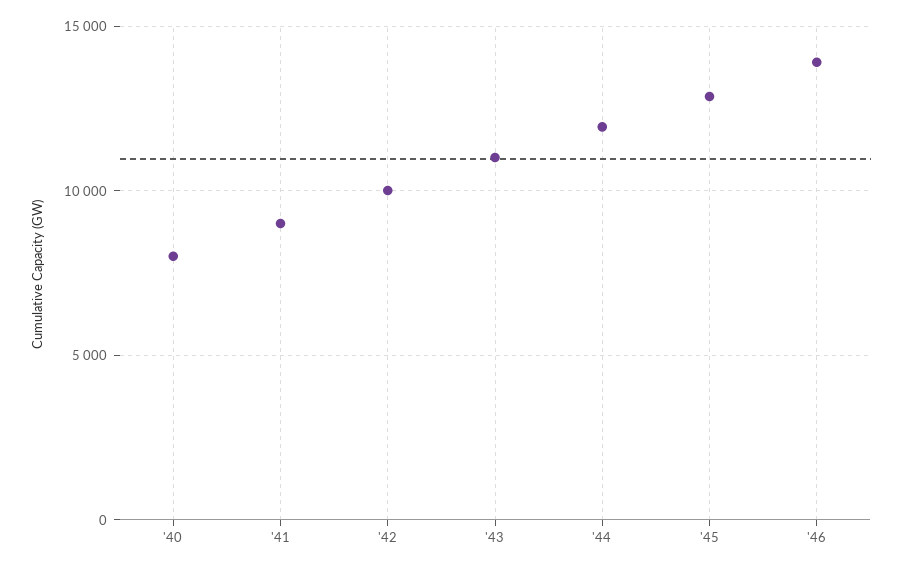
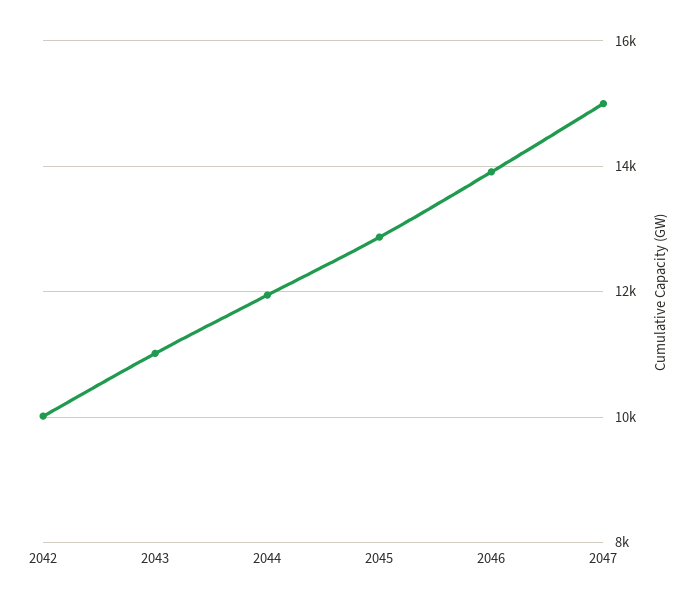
'40: 8000 -> none
'41: 9000 -> none
2047: none -> 15000

